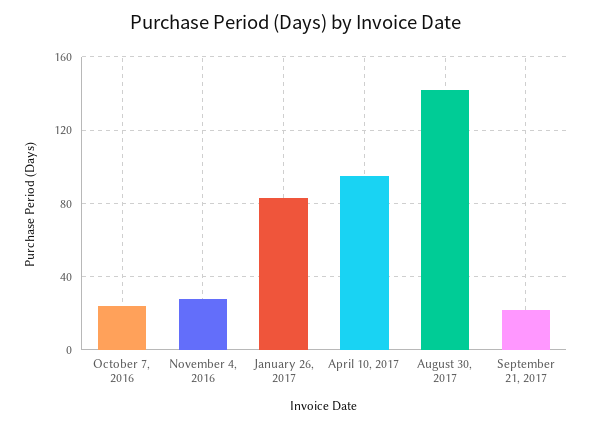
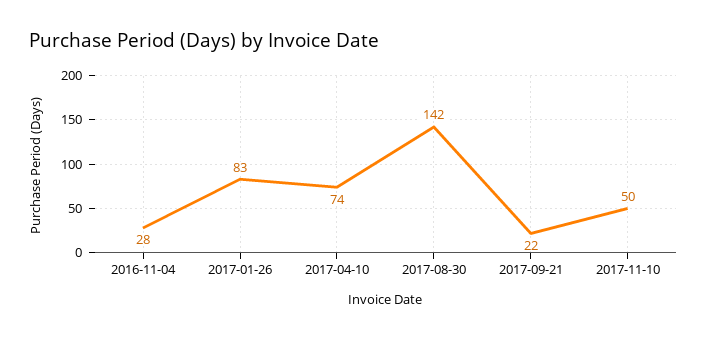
October 7, 2016: 25 -> none
April 10, 2017: 95 -> 74
2017-11-10: none -> 50

